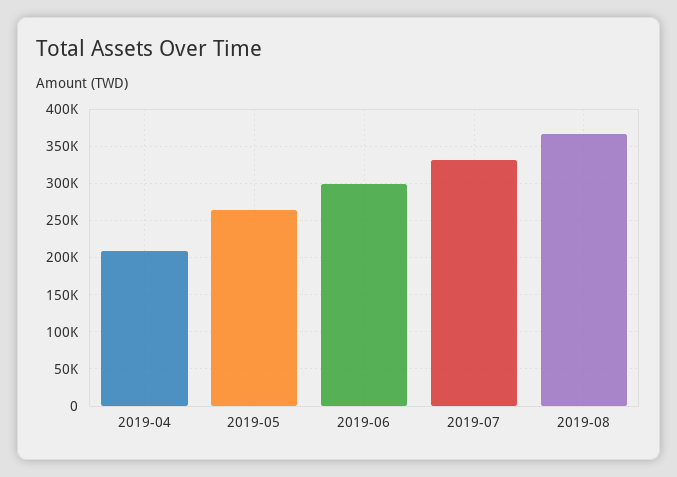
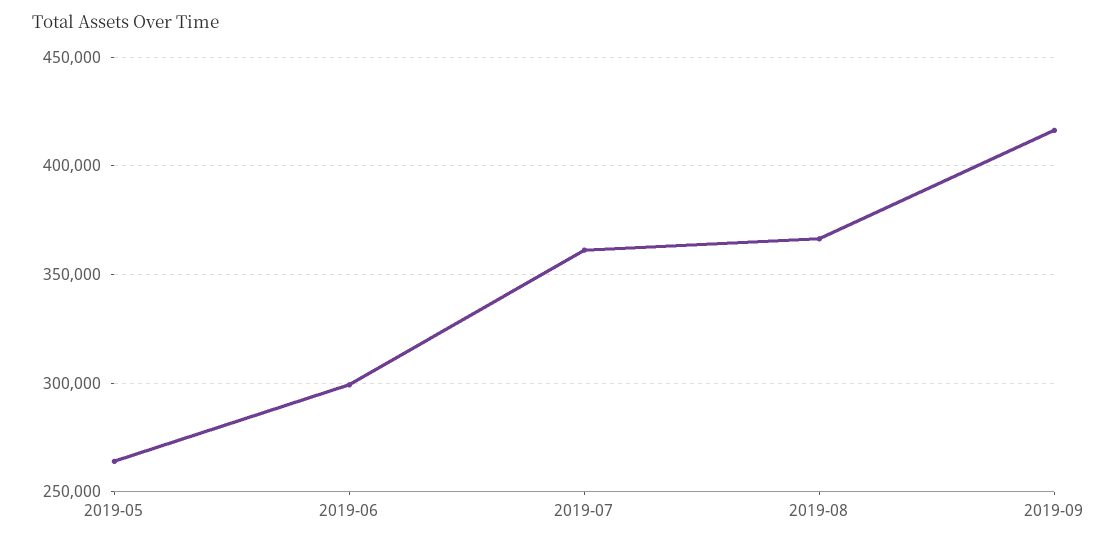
2019-04: 210000 -> none
2019-07: 330000 -> 360000
2019-09: none -> 415000

